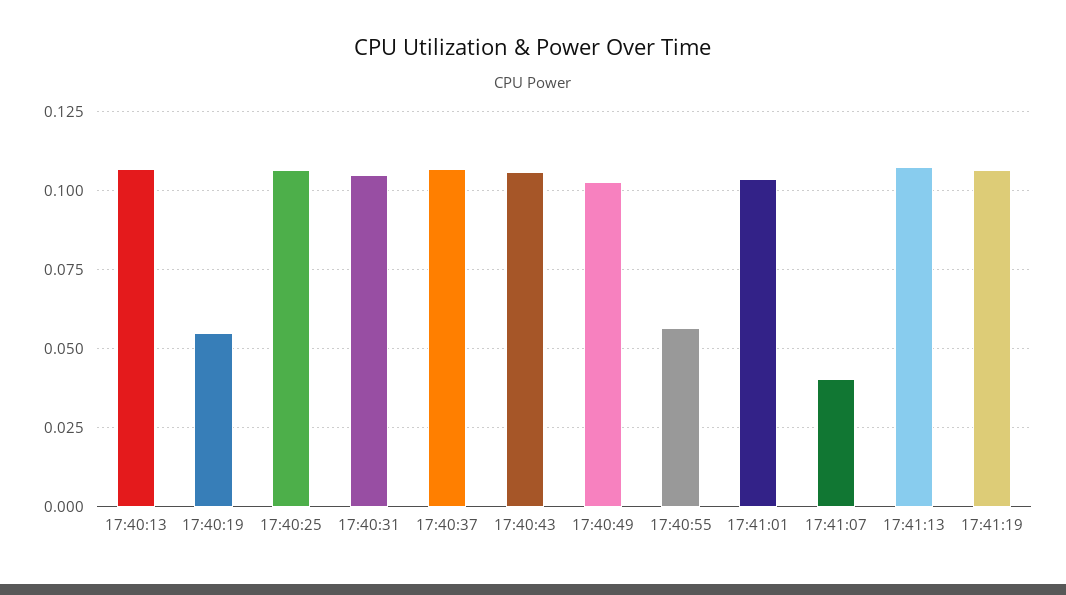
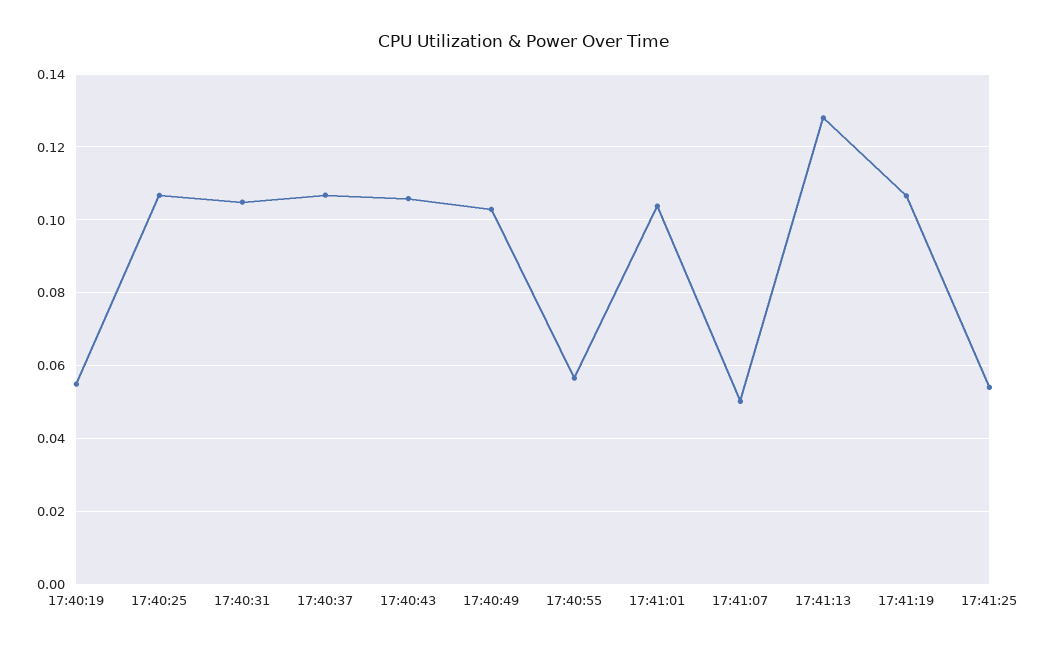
17:40:13: 0.1075 -> none
17:41:07: 0.04 -> 0.05
17:41:13: 0.1075 -> 0.128
17:41:25: none -> 0.054

